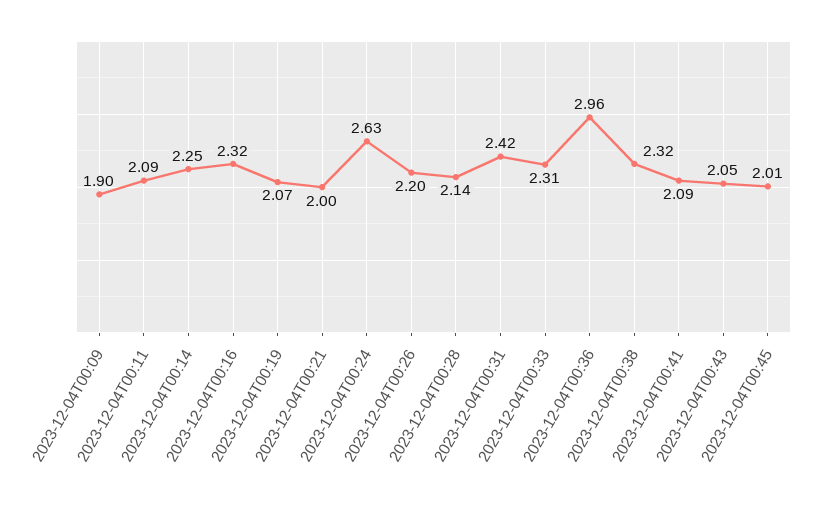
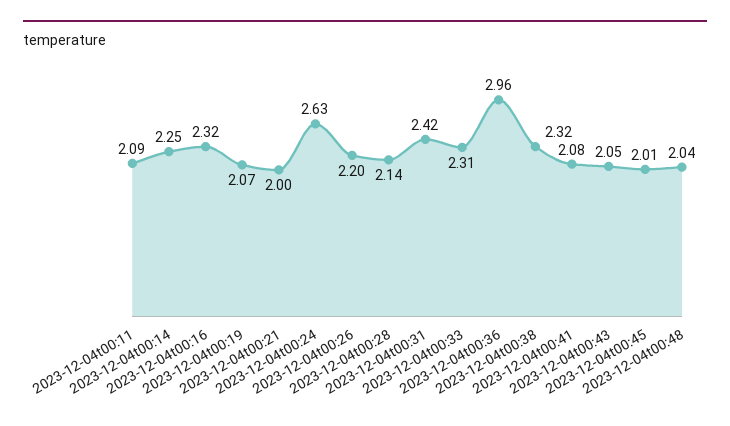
2023-12-04T00:09: 1.9 -> none
2023-12-04T00:41: 2.09 -> 2.08
2023-12-04t00:48: none -> 2.04

